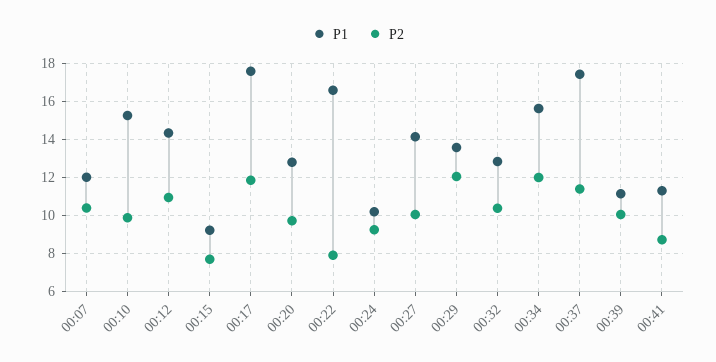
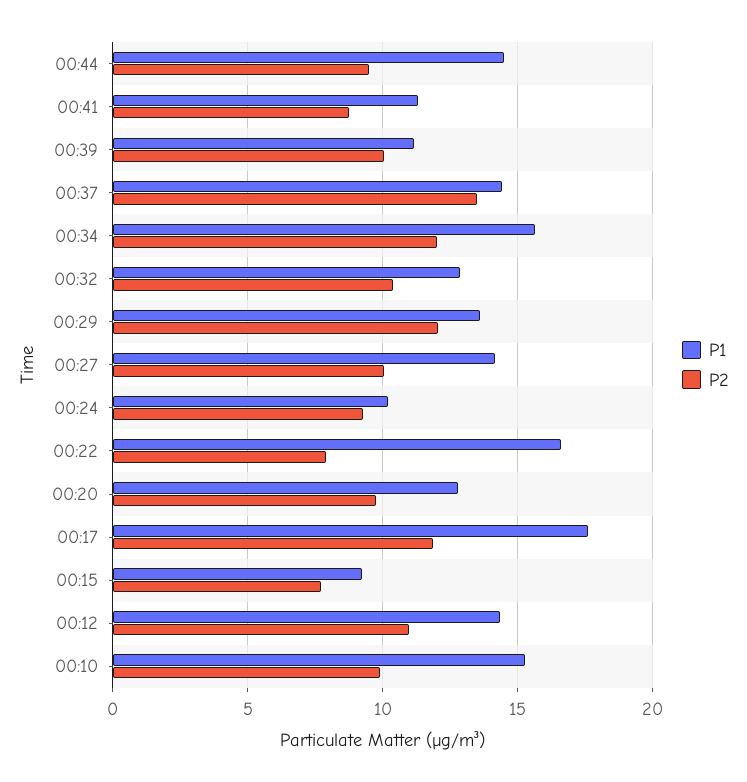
P1, 00:07: 12 -> none
P2, 00:07: 10.5 -> none
P1, 00:37: 17.5 -> 14.5
P2, 00:37: 11.5 -> 13.5
P1, 00:44: none -> 14.5
P2, 00:44: none -> 9.5

